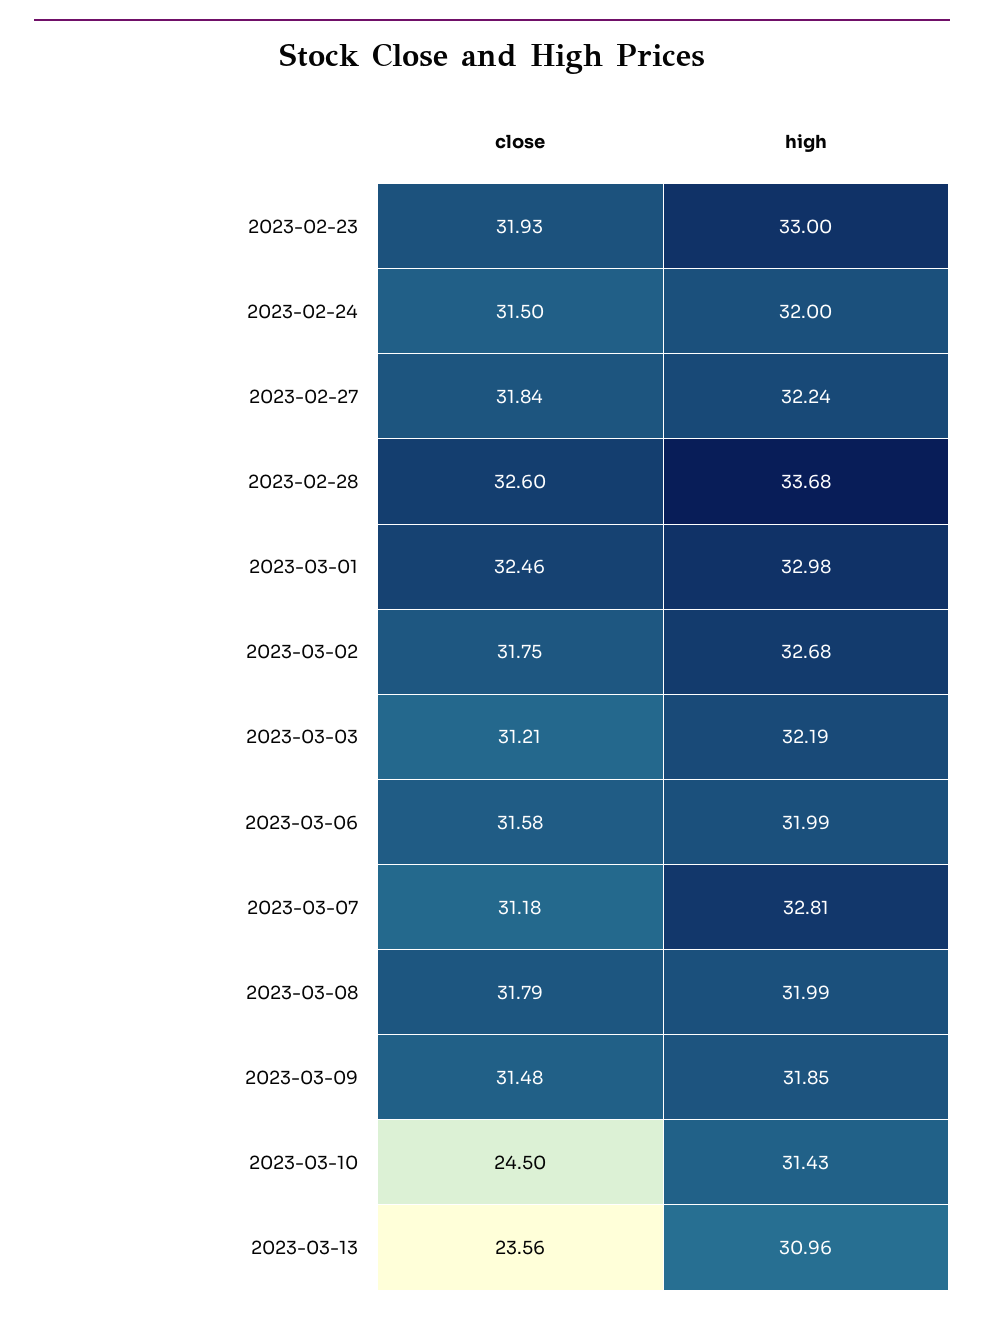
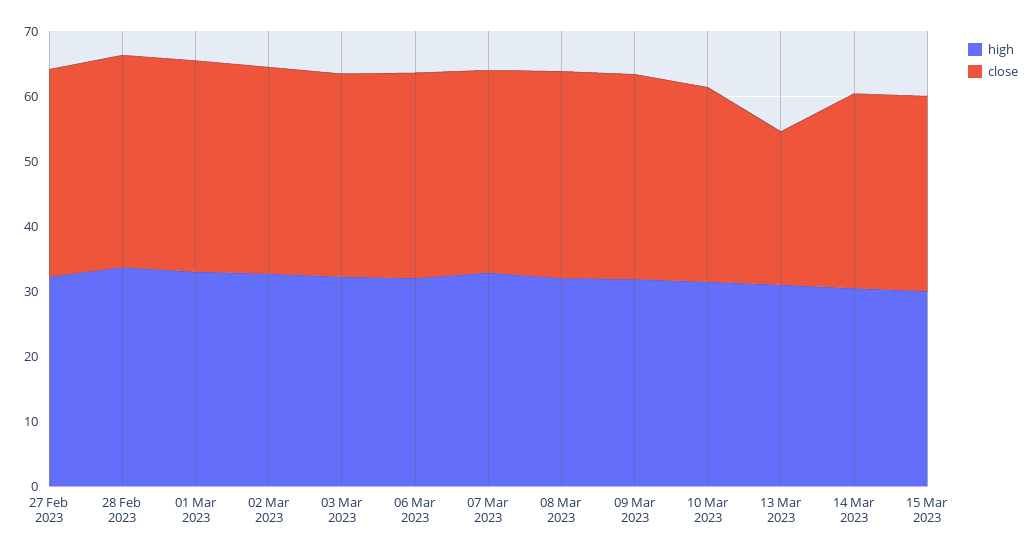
close, 2023-02-23: 31.93 -> none
high, 2023-02-23: 33 -> none
close, 2023-02-24: 31.5 -> none
high, 2023-02-24: 32 -> none
close, 2023-03-10: 24.5 -> 30
high, 14 Mar 2023: none -> 30
close, 14 Mar 2023: none -> 30
high, 15 Mar 2023: none -> 30
close, 15 Mar 2023: none -> 30

